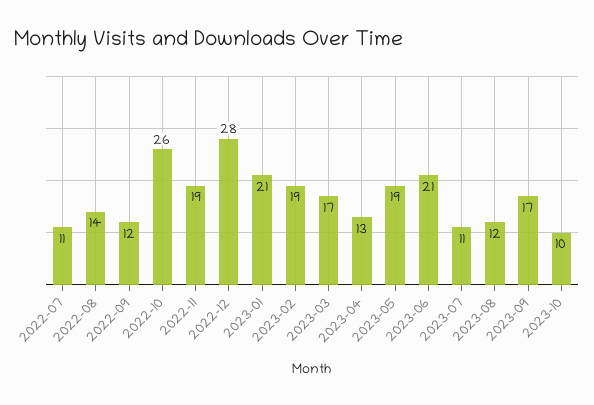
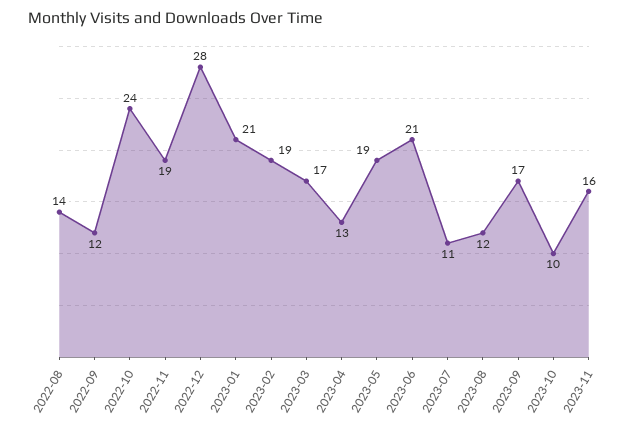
2022-07: 11 -> none
2022-10: 26 -> 24
2023-11: none -> 16

